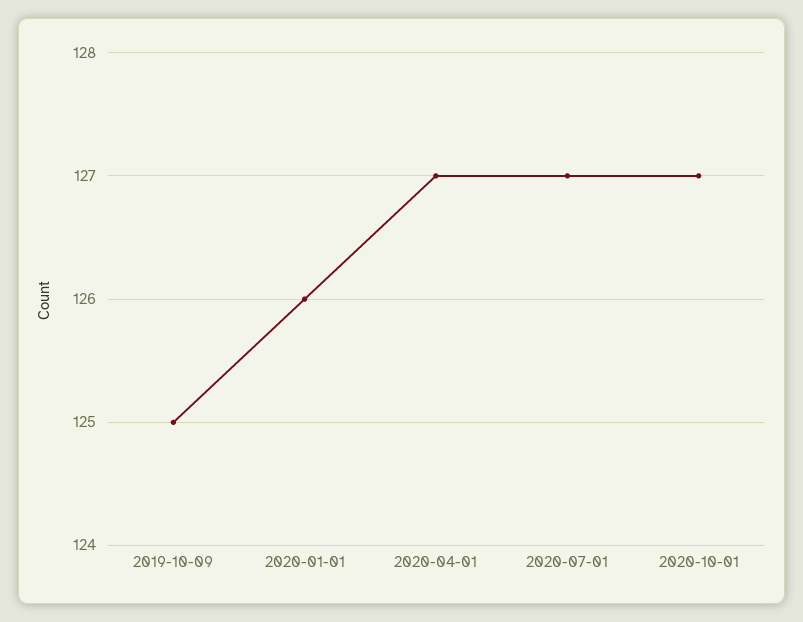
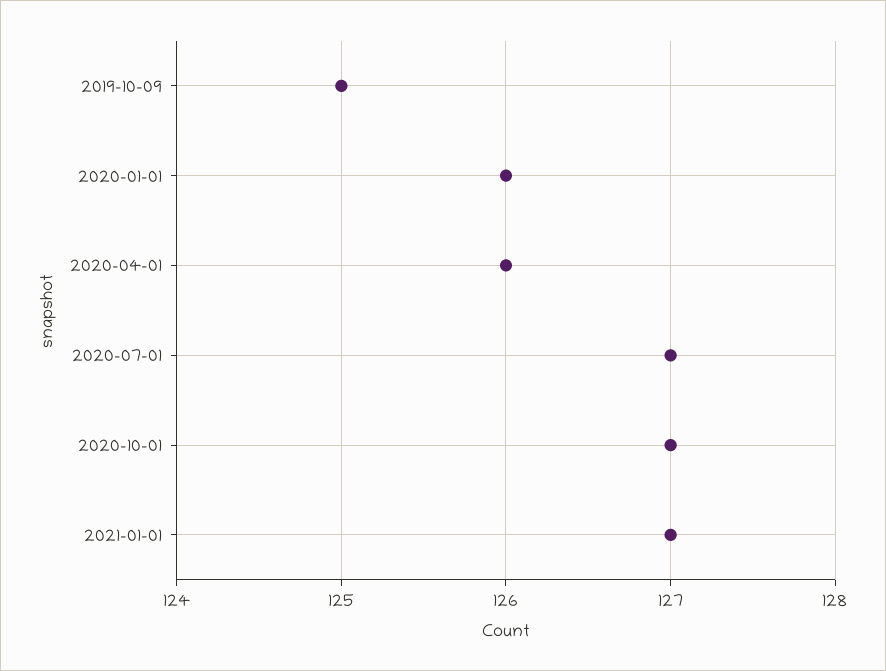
2020-04-01: 127 -> 126
2021-01-01: none -> 127

